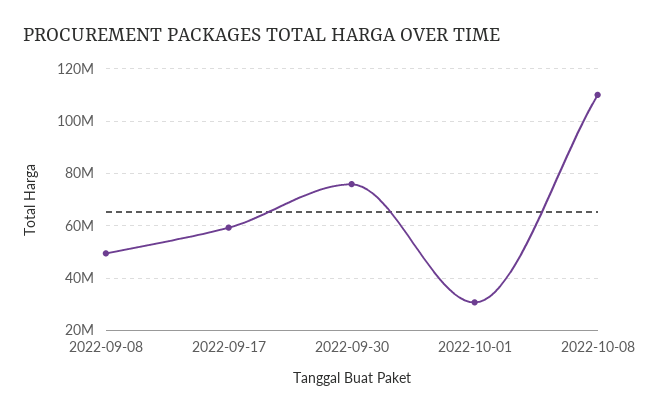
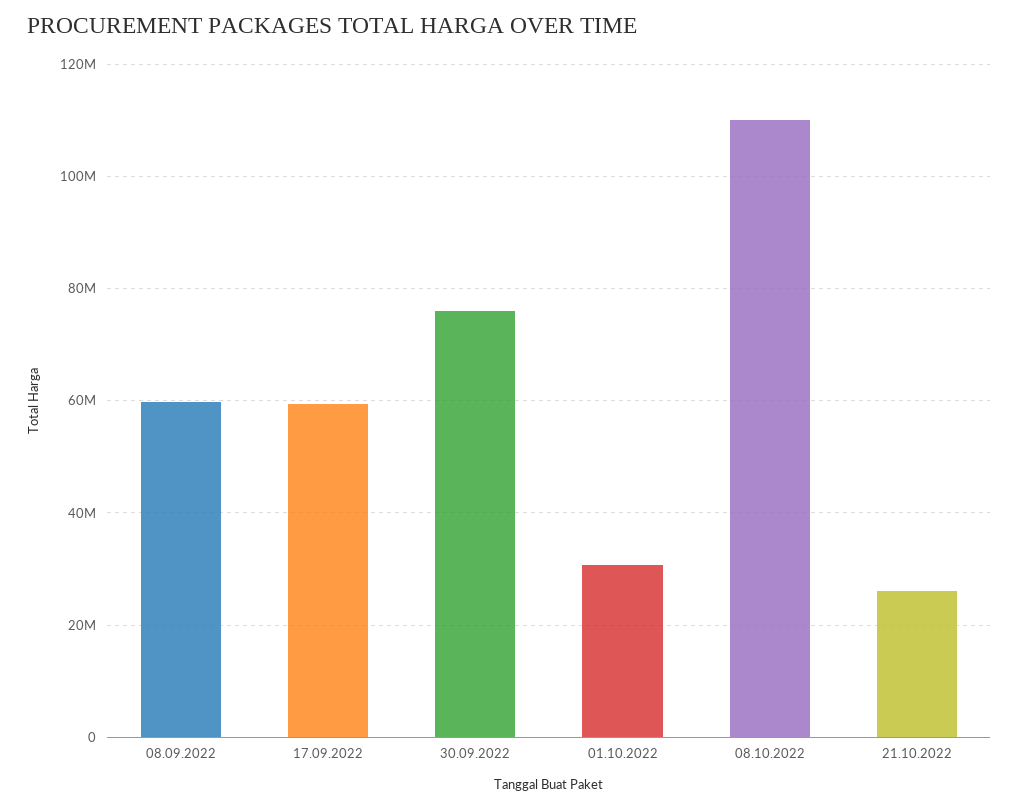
2022-09-08: 50000000 -> 60000000
21.10.2022: none -> 26000000

